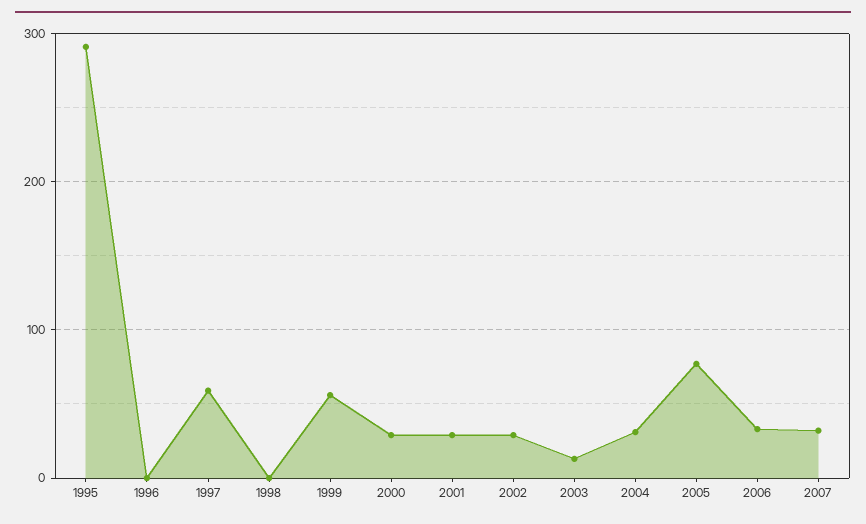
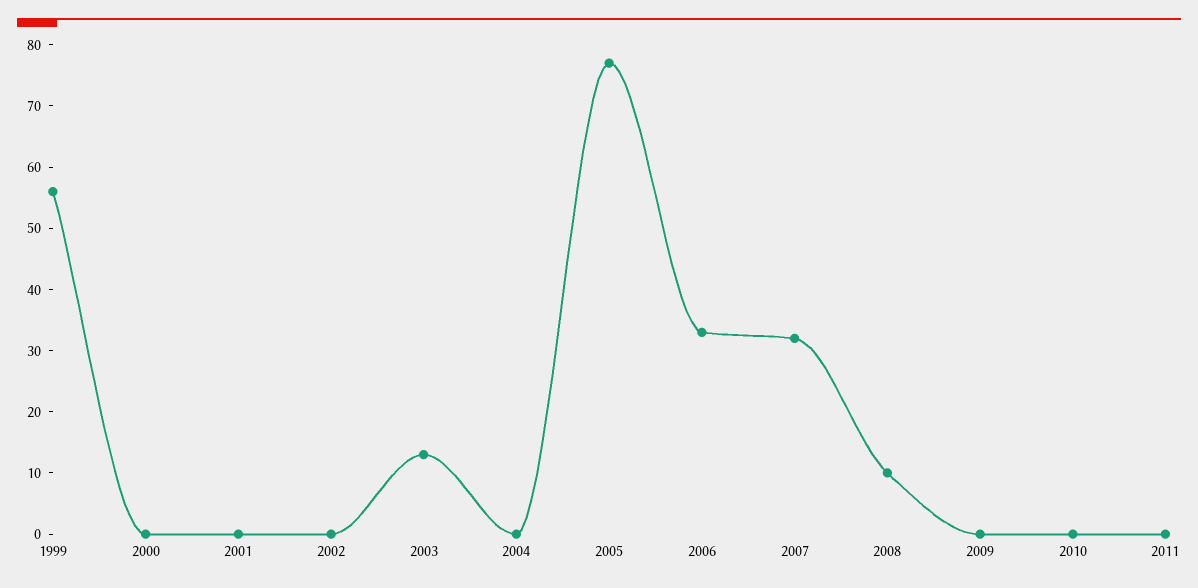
1995: 290 -> none
1996: 0 -> none
1997: 60 -> none
1998: 0 -> none
2000: 30 -> 0
2001: 30 -> 0
2002: 30 -> 0
2004: 30 -> 0
2008: none -> 10
2009: none -> 0
2010: none -> 0
2011: none -> 0

